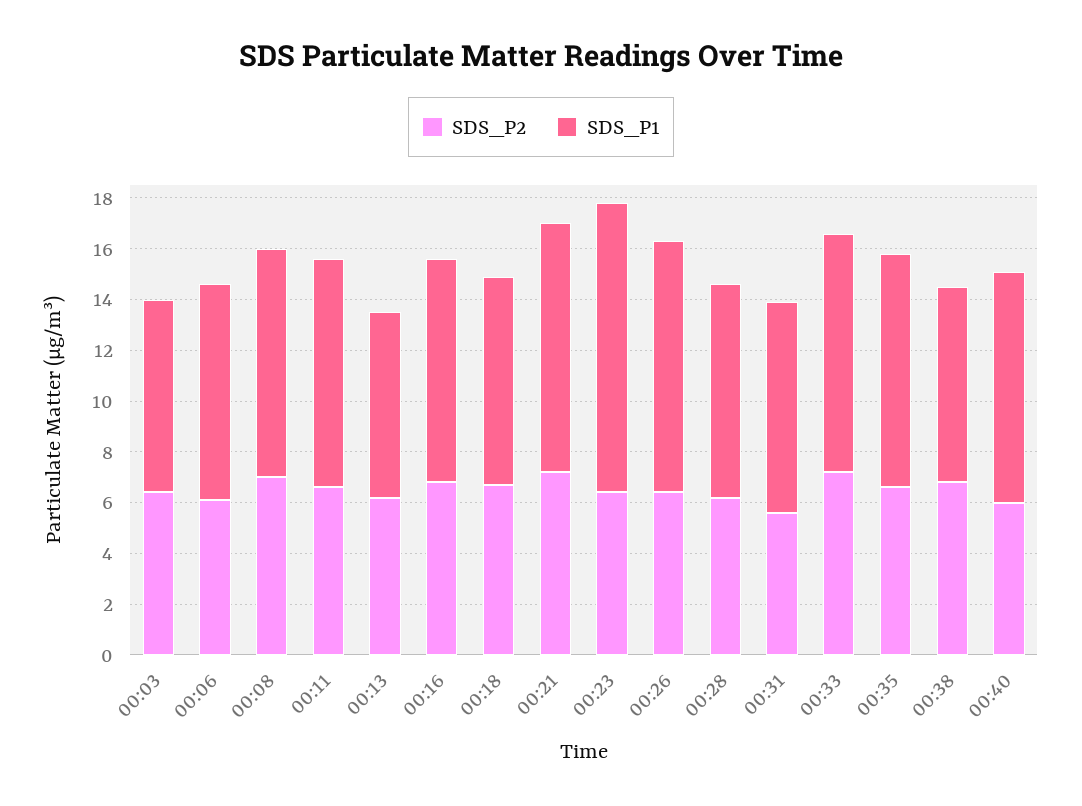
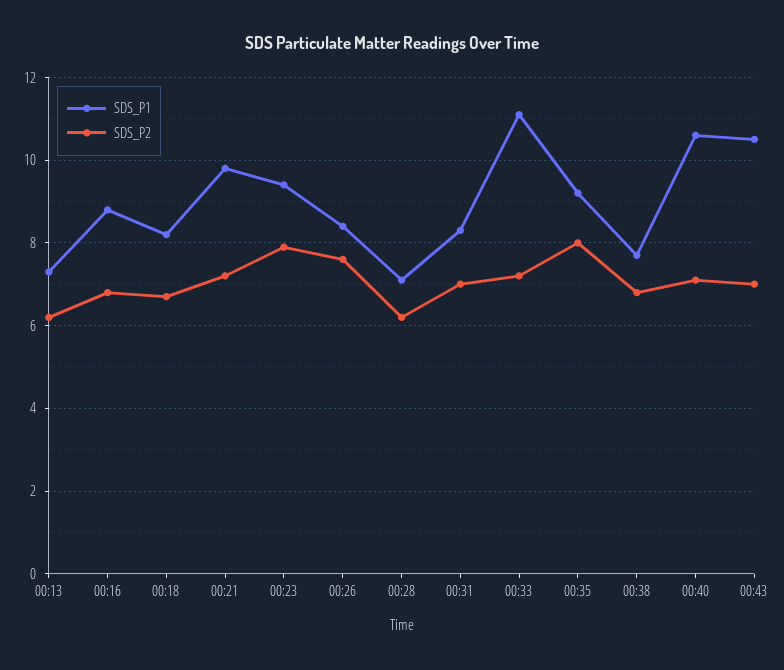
SDS_P2, 00:03: 6.5 -> none
SDS_P1, 00:03: 7.5 -> none
SDS_P2, 00:06: 6 -> none
SDS_P1, 00:06: 8.5 -> none
SDS_P2, 00:08: 7 -> none
SDS_P1, 00:08: 9 -> none
SDS_P2, 00:11: 6.5 -> none
SDS_P1, 00:11: 9 -> none
SDS_P2, 00:23: 6.5 -> 8
SDS_P1, 00:23: 11.5 -> 9.5
SDS_P2, 00:26: 6.5 -> 7.5
SDS_P1, 00:26: 10 -> 8.5
SDS_P1, 00:28: 8.5 -> 7
SDS_P2, 00:31: 5.5 -> 7
SDS_P1, 00:33: 9.5 -> 11
SDS_P2, 00:35: 6.5 -> 8
SDS_P2, 00:40: 6 -> 7
SDS_P1, 00:40: 9 -> 10.5
SDS_P1, 00:43: none -> 10.5
SDS_P2, 00:43: none -> 7

